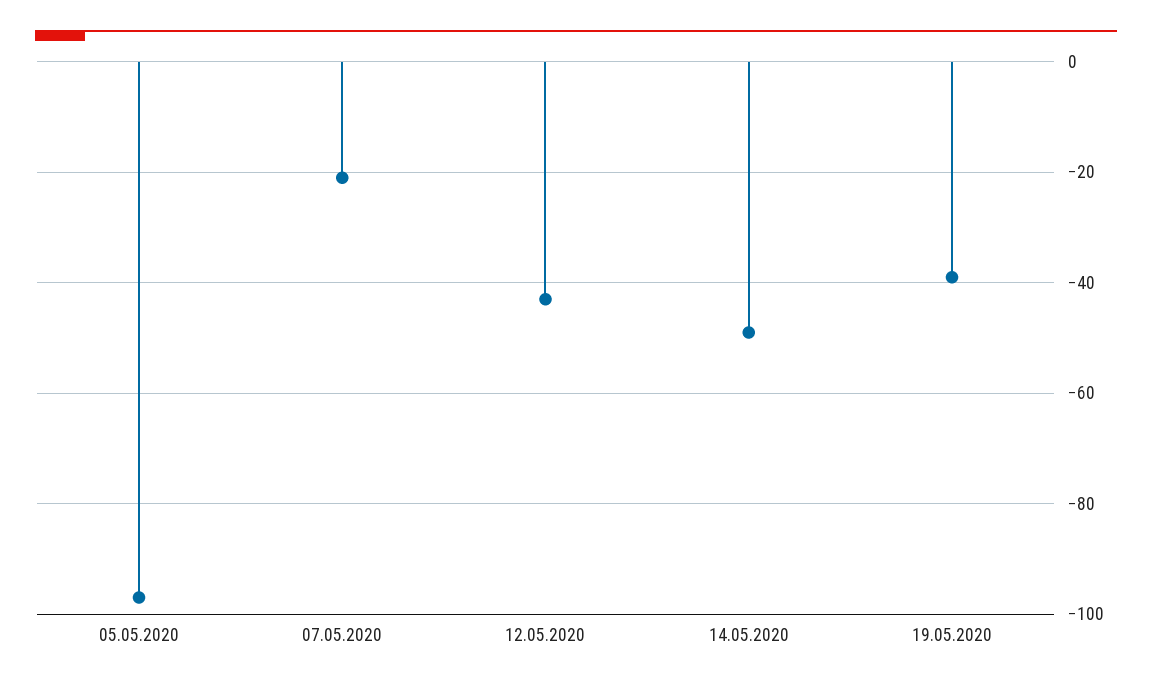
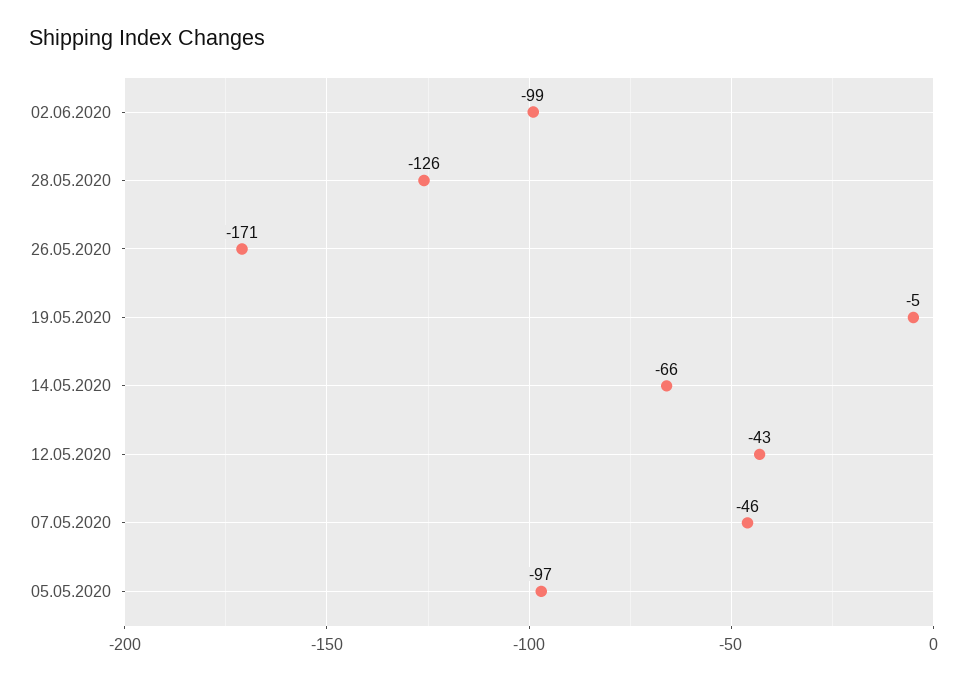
07.05.2020: -20 -> -46
14.05.2020: -50 -> -66
19.05.2020: -40 -> -5
02.06.2020: none -> -99
28.05.2020: none -> -126
26.05.2020: none -> -171

